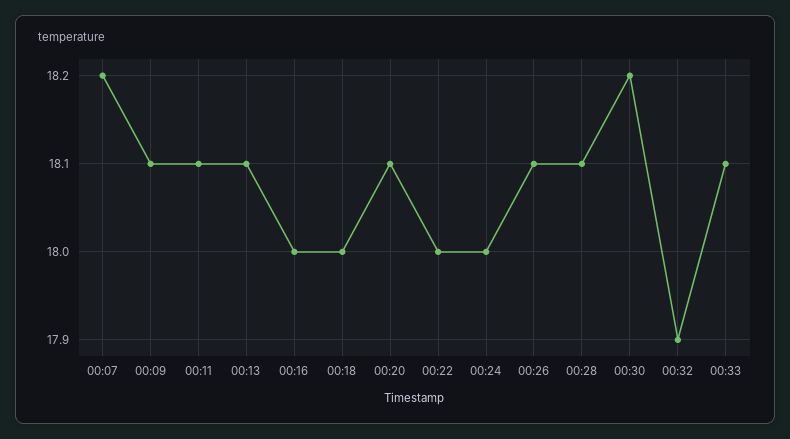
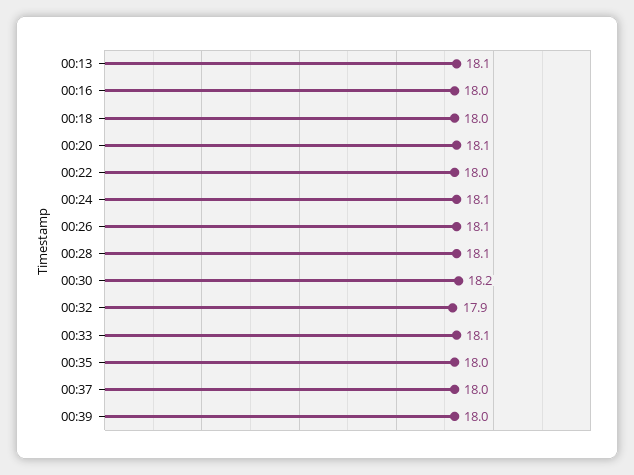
00:07: 18.2 -> none
00:09: 18.1 -> none
00:11: 18.1 -> none
00:24: 18 -> 18.1
00:35: none -> 18
00:37: none -> 18
00:39: none -> 18

